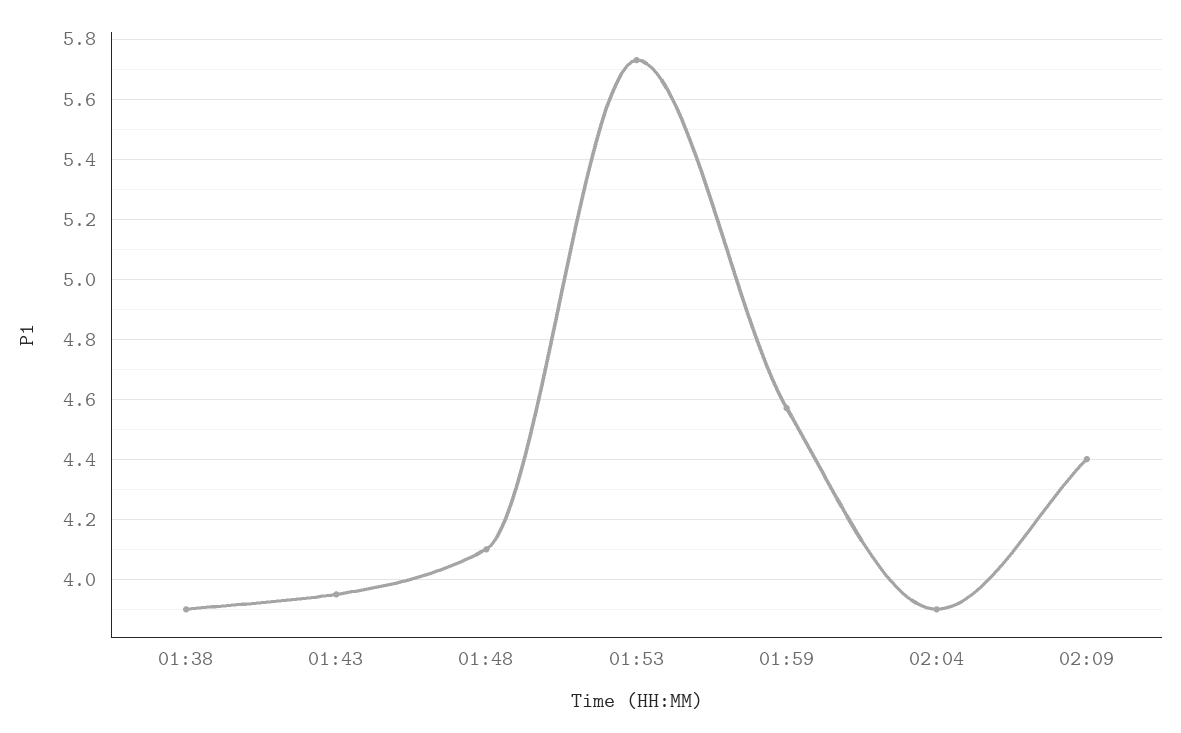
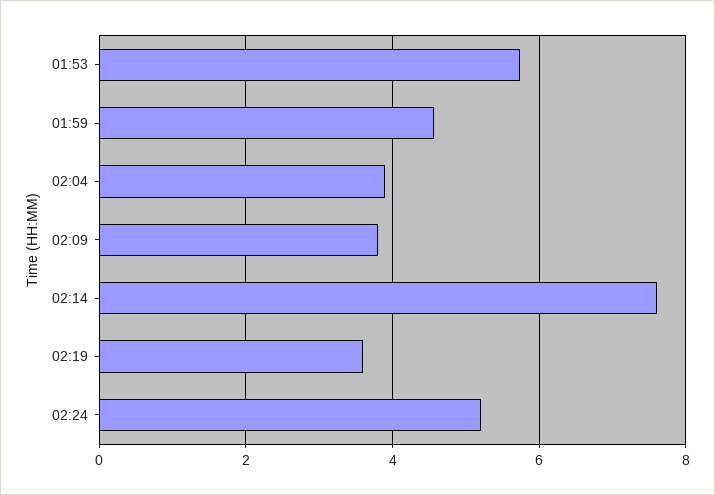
01:38: 3.9 -> none
01:43: 3.95 -> none
01:48: 4.1 -> none
02:09: 4.4 -> 3.8
02:14: none -> 7.6
02:19: none -> 3.6
02:24: none -> 5.2

